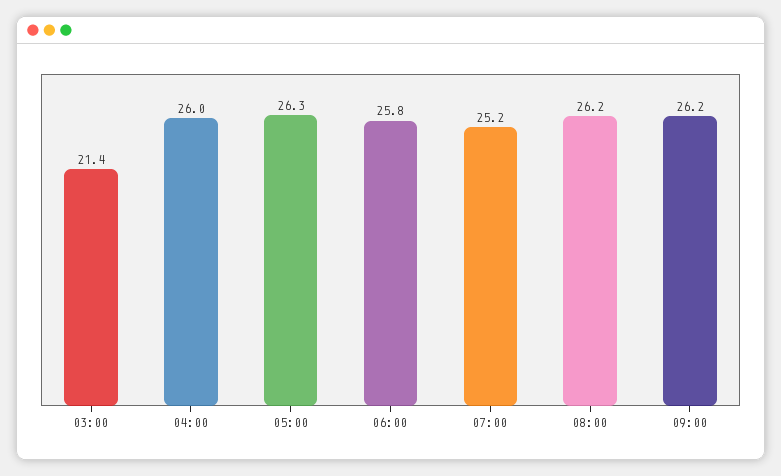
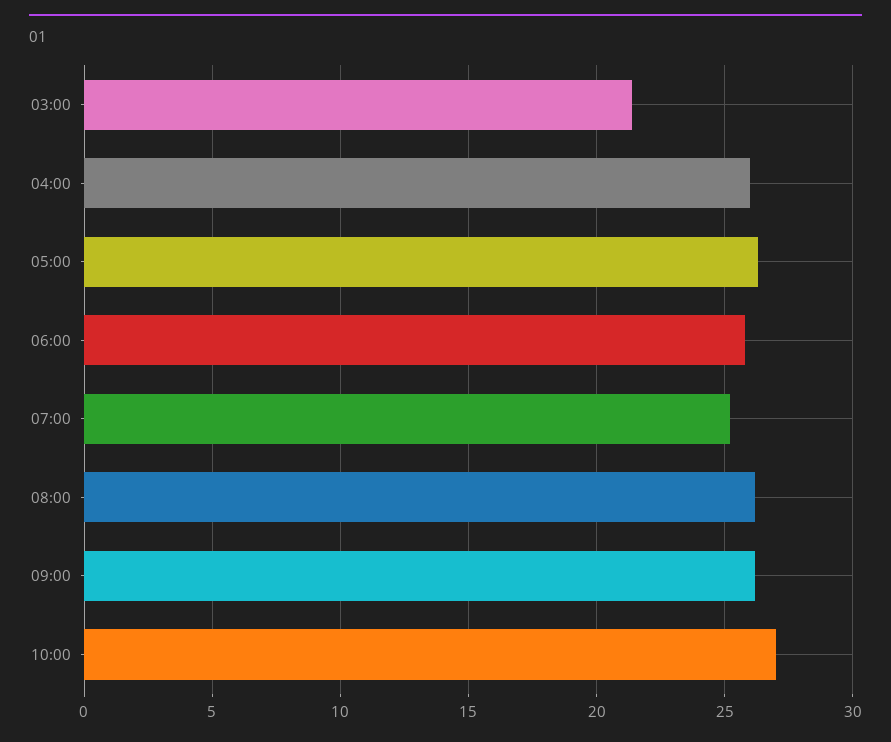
10:00: none -> 27

